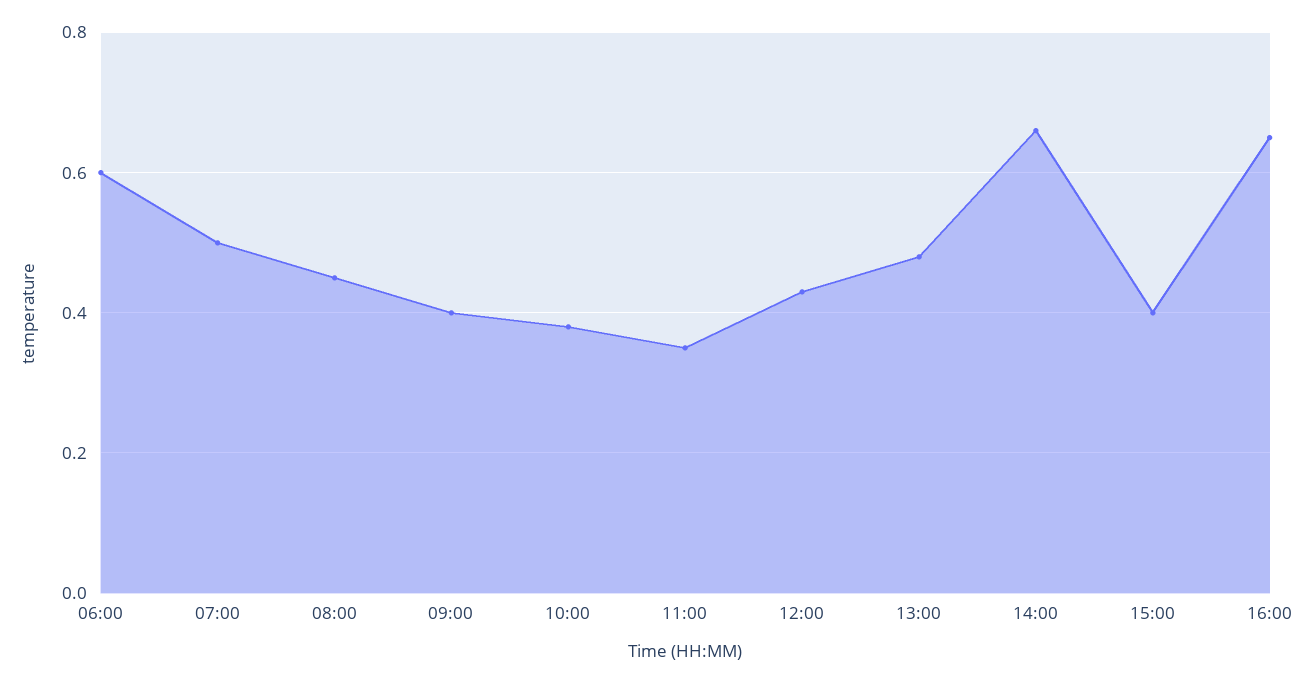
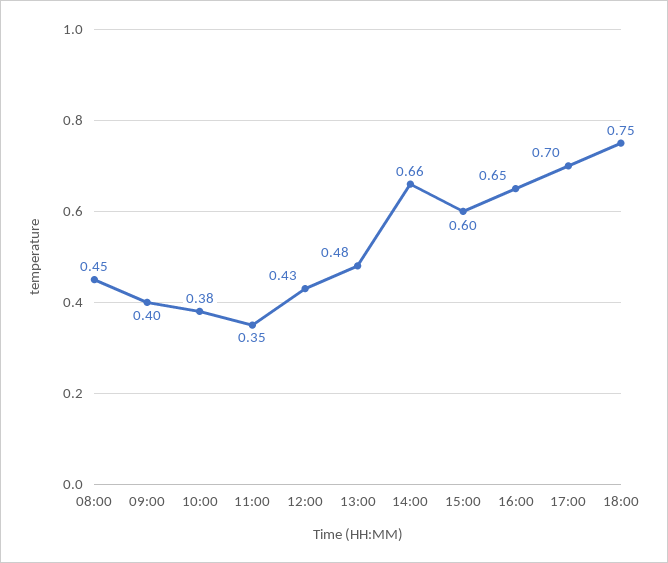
06:00: 0.6 -> none
07:00: 0.5 -> none
15:00: 0.4 -> 0.6
17:00: none -> 0.7
18:00: none -> 0.75

